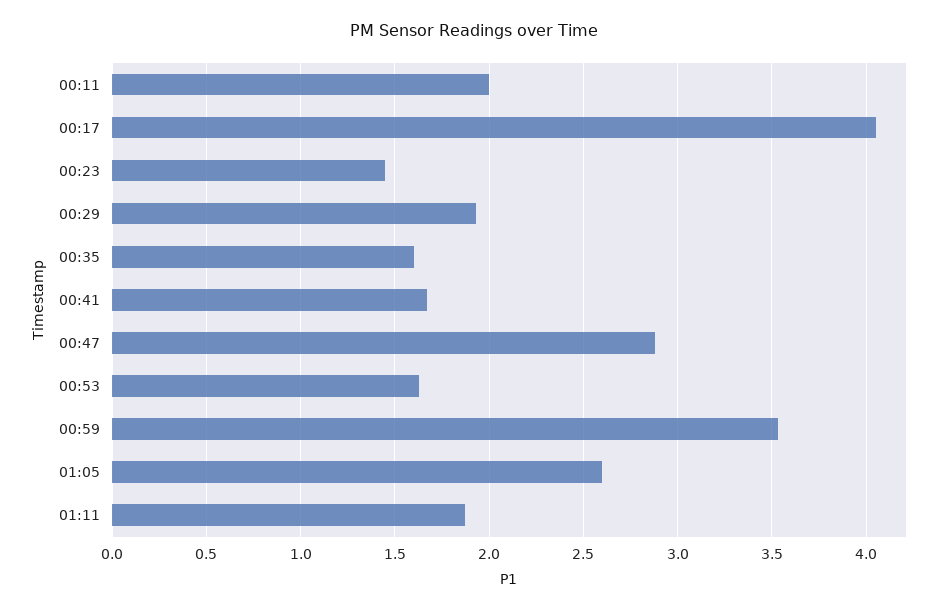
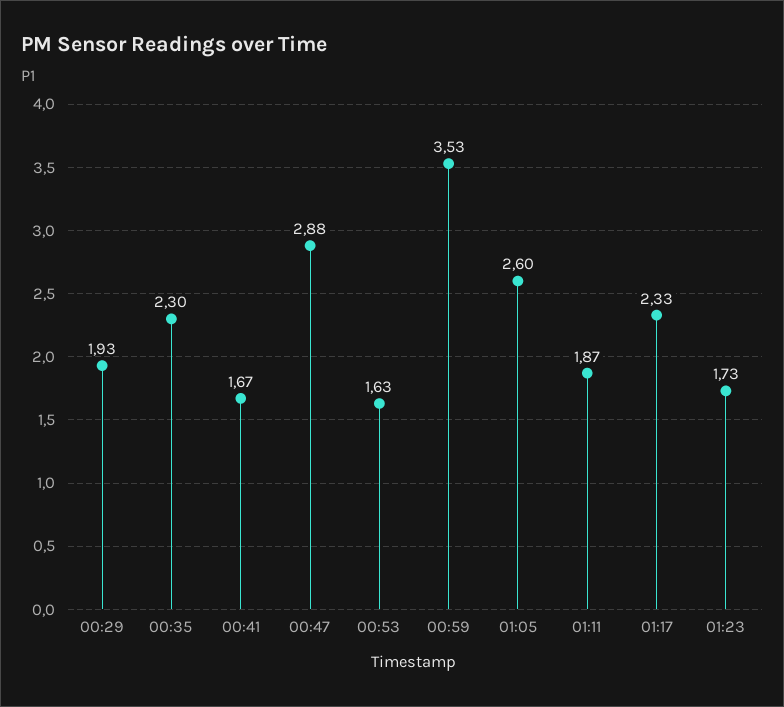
00:11: 2 -> none
00:17: 4.05 -> none
00:23: 1.45 -> none
00:35: 1.6 -> 2.3
01:17: none -> 2.33
01:23: none -> 1.73

